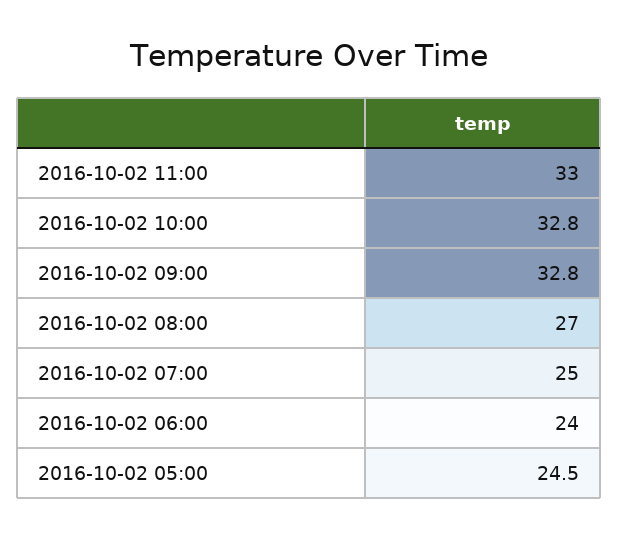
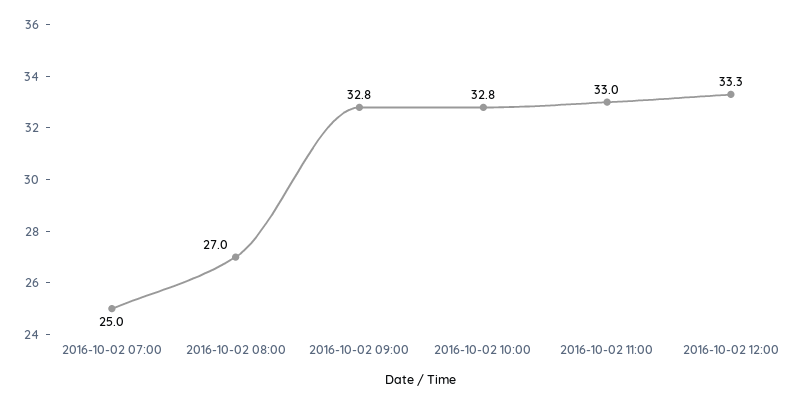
2016-10-02 06:00: 24 -> none
2016-10-02 05:00: 24.5 -> none
2016-10-02 12:00: none -> 33.3

